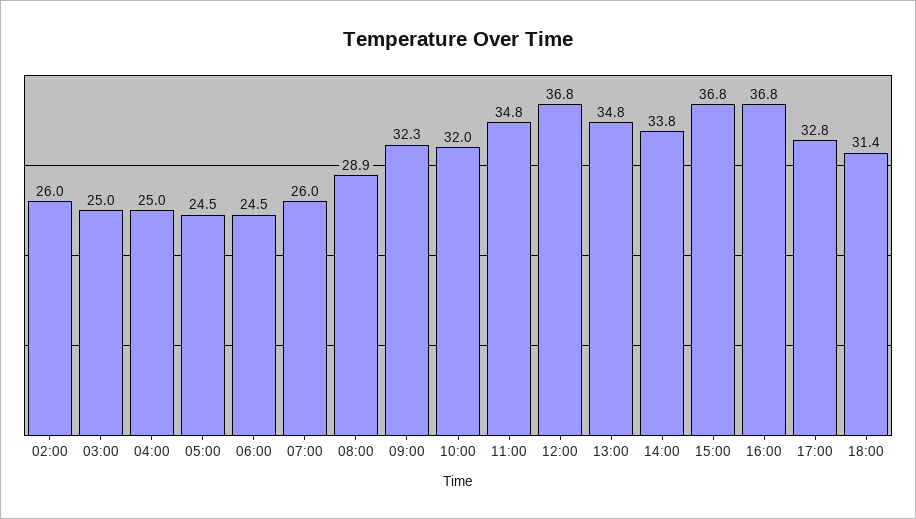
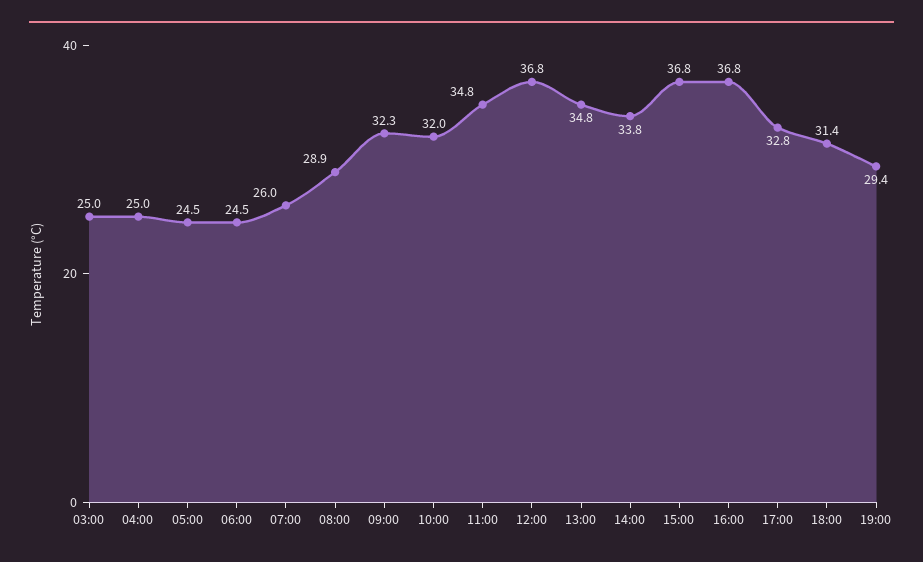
02:00: 26 -> none
19:00: none -> 29.4

